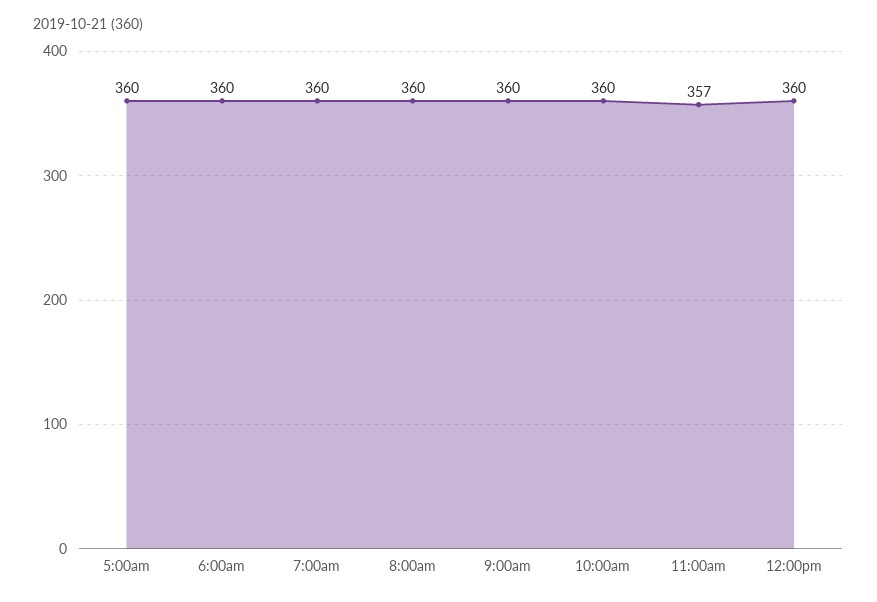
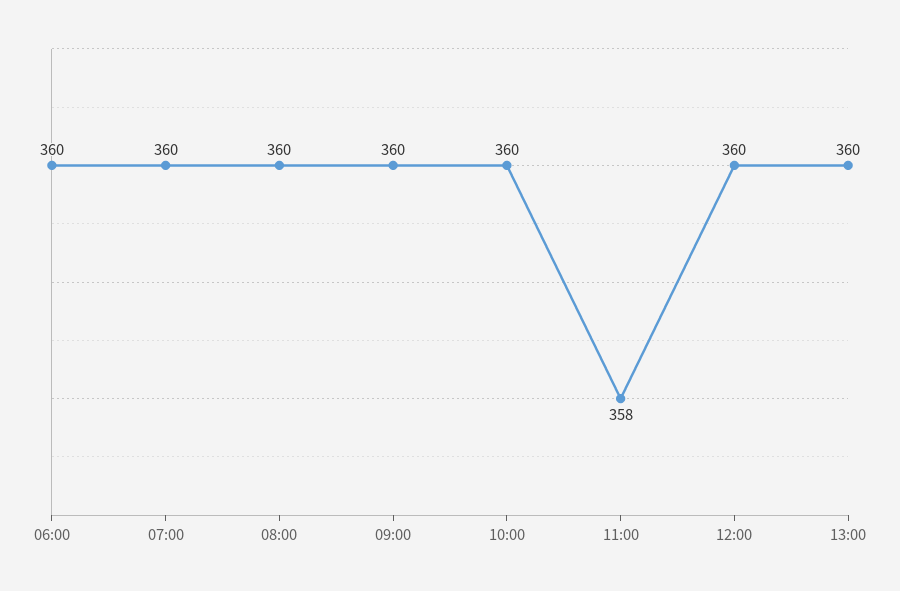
5:00am: 360 -> none
11:00am: 357 -> 358
13:00: none -> 360

